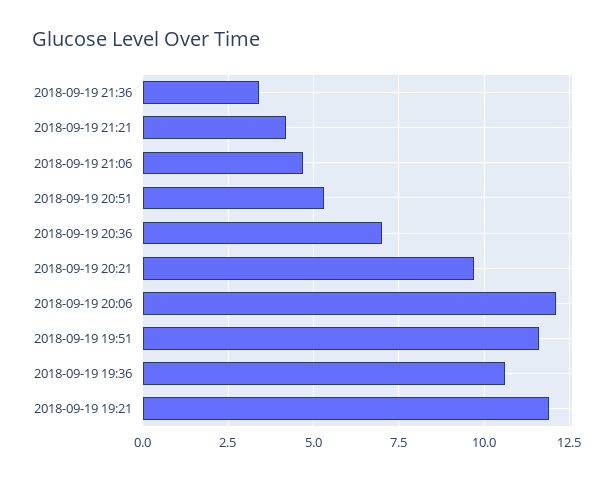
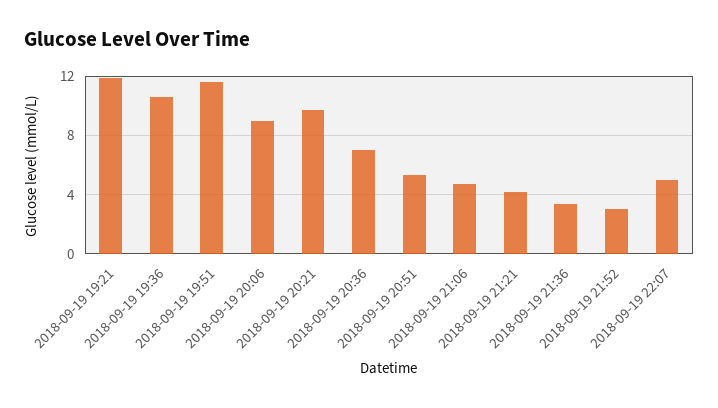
2018-09-19 20:06: 12 -> 9
2018-09-19 21:52: none -> 3
2018-09-19 22:07: none -> 5

